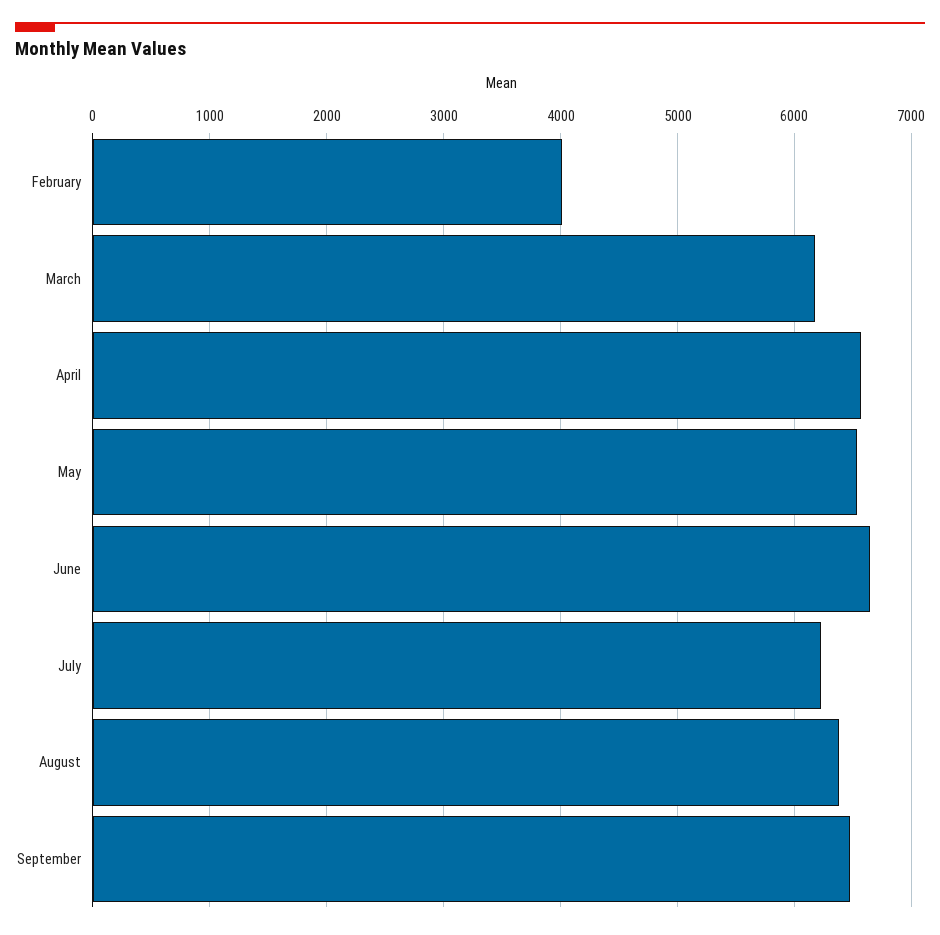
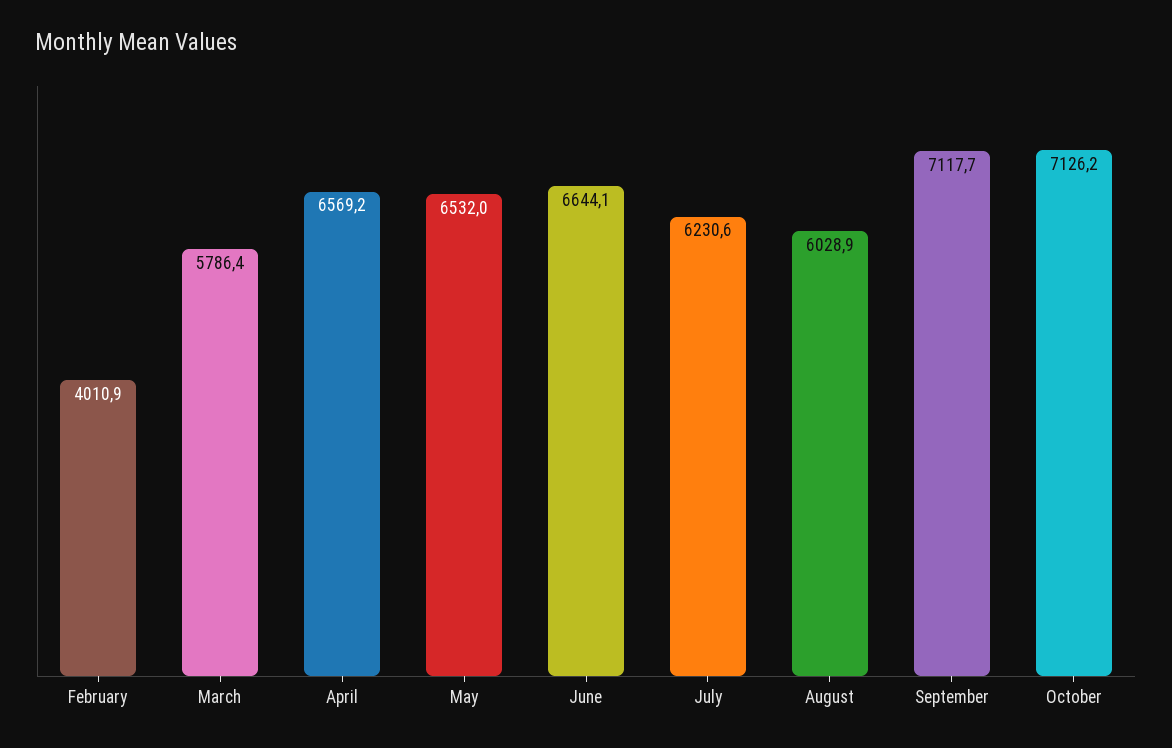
March: 6200 -> 5786.4
August: 6400 -> 6028.9
September: 6500 -> 7117.7
October: none -> 7126.2

